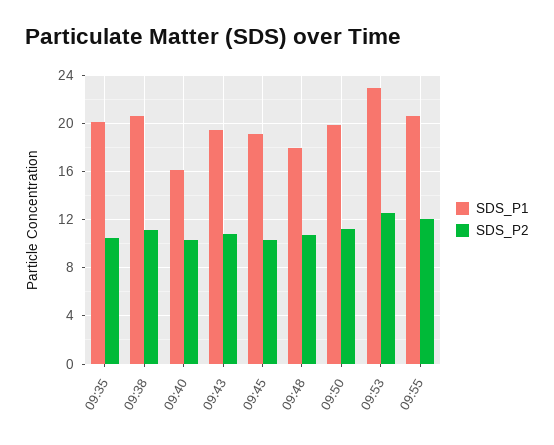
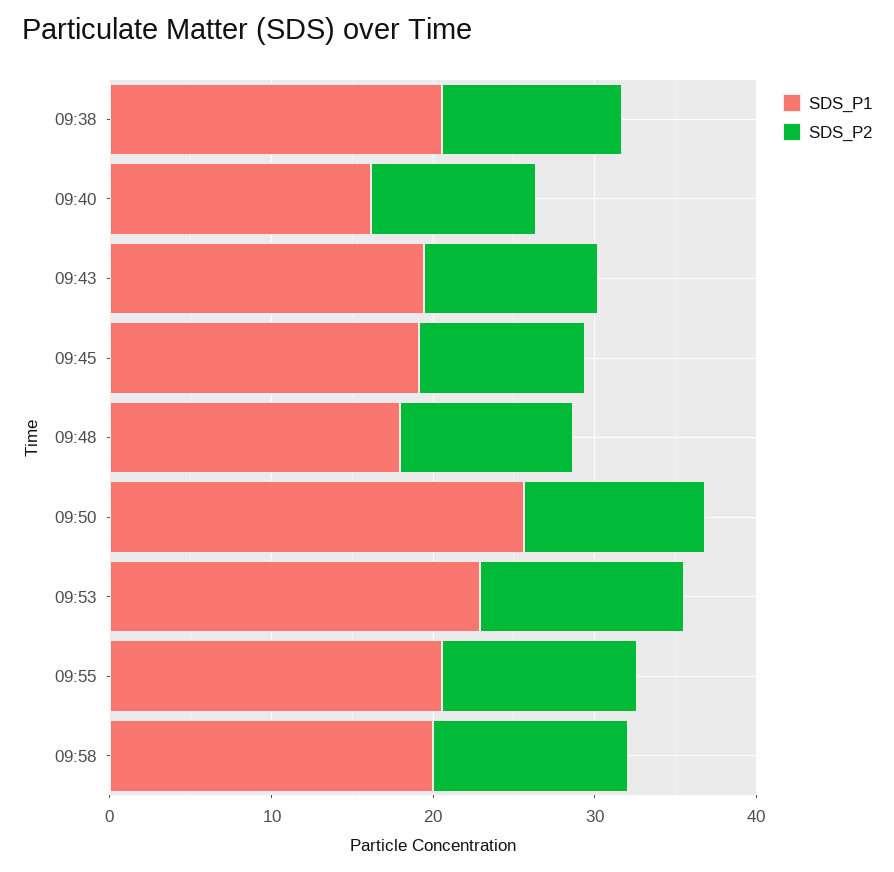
SDS_P1, 09:35: 20 -> none
SDS_P2, 09:35: 10.5 -> none
SDS_P1, 09:50: 20 -> 26
SDS_P1, 09:58: none -> 20
SDS_P2, 09:58: none -> 12

